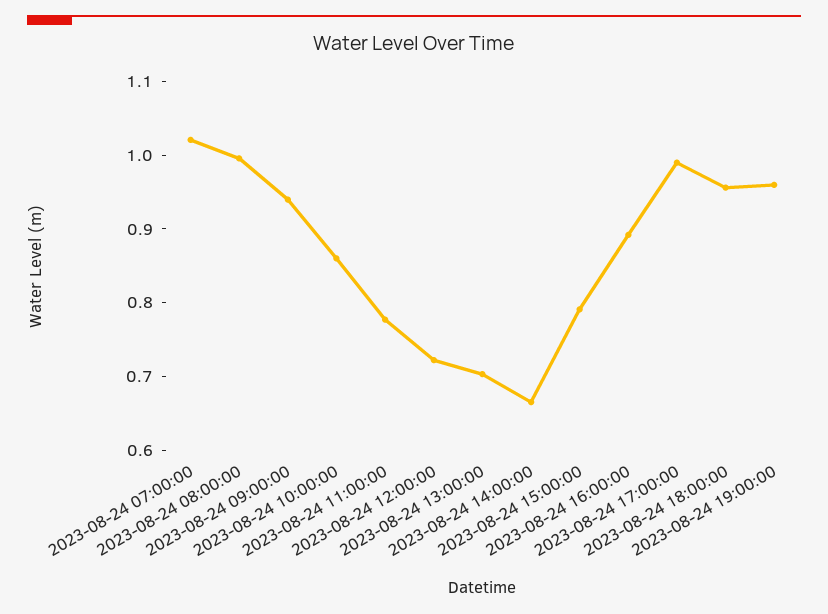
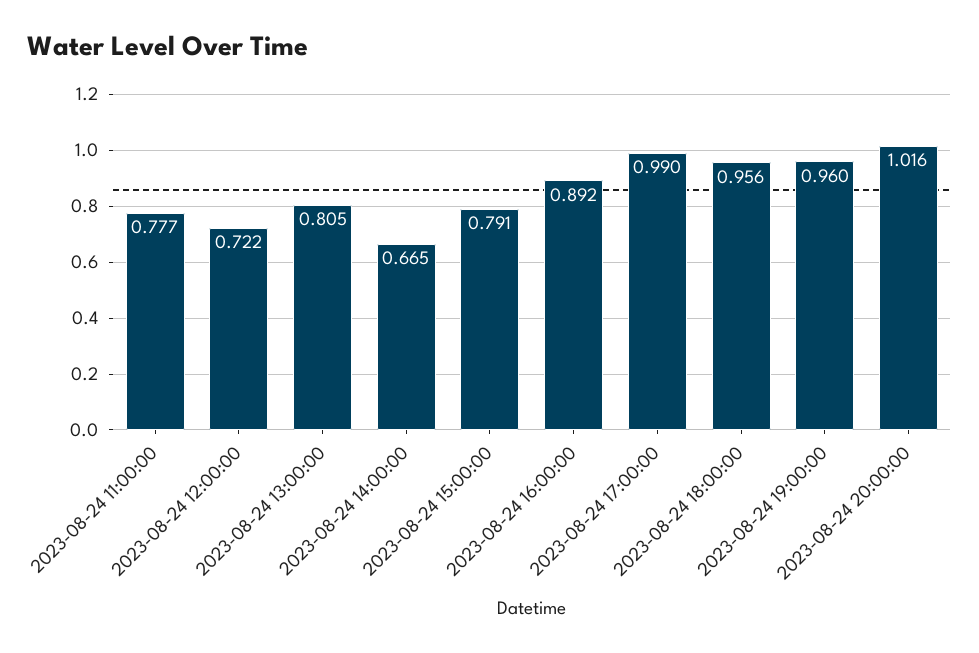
2023-08-24 07:00:00: 1.02 -> none
2023-08-24 08:00:00: 1 -> none
2023-08-24 09:00:00: 0.94 -> none
2023-08-24 10:00:00: 0.86 -> none
2023-08-24 13:00:00: 0.7 -> 0.805
2023-08-24 20:00:00: none -> 1.016

